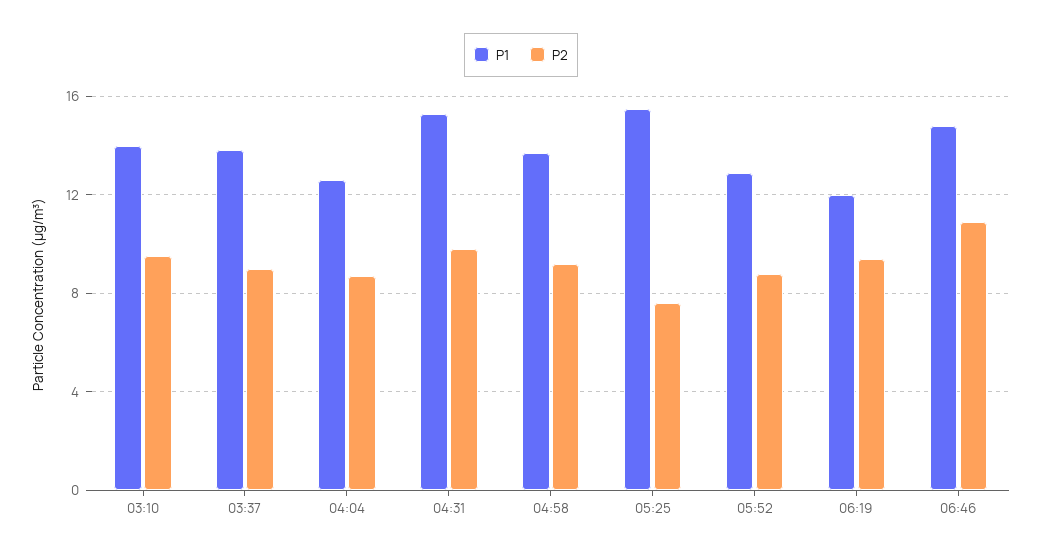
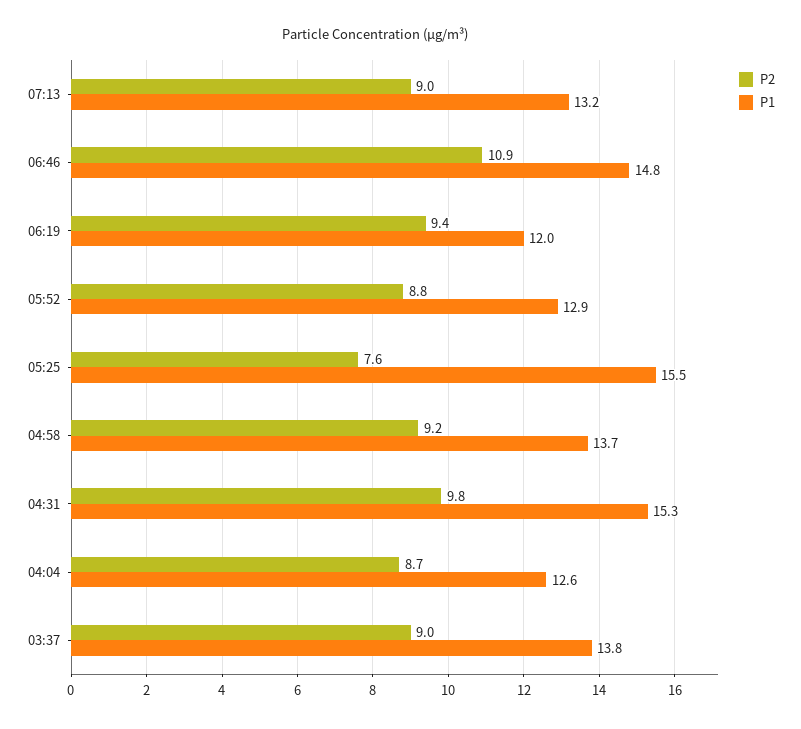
P1, 03:10: 14 -> none
P2, 03:10: 9.5 -> none
P2, 07:13: none -> 9
P1, 07:13: none -> 13.2

